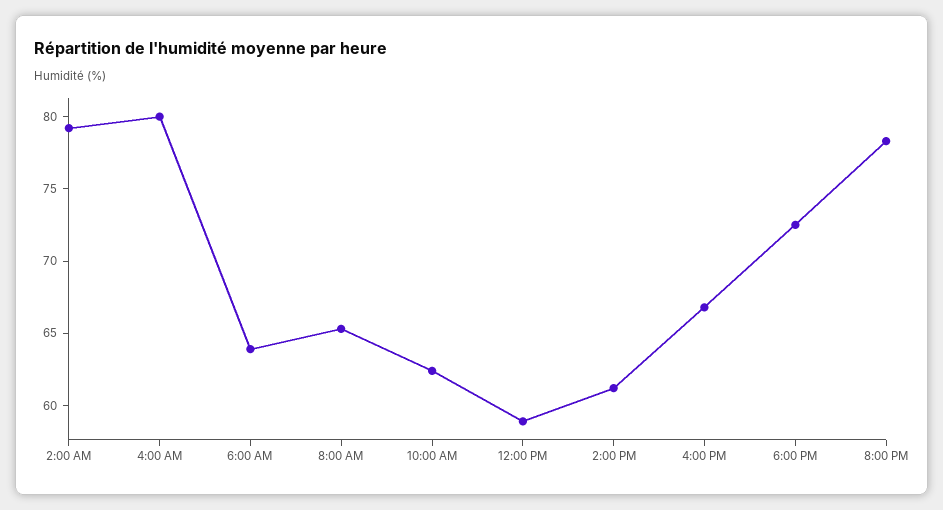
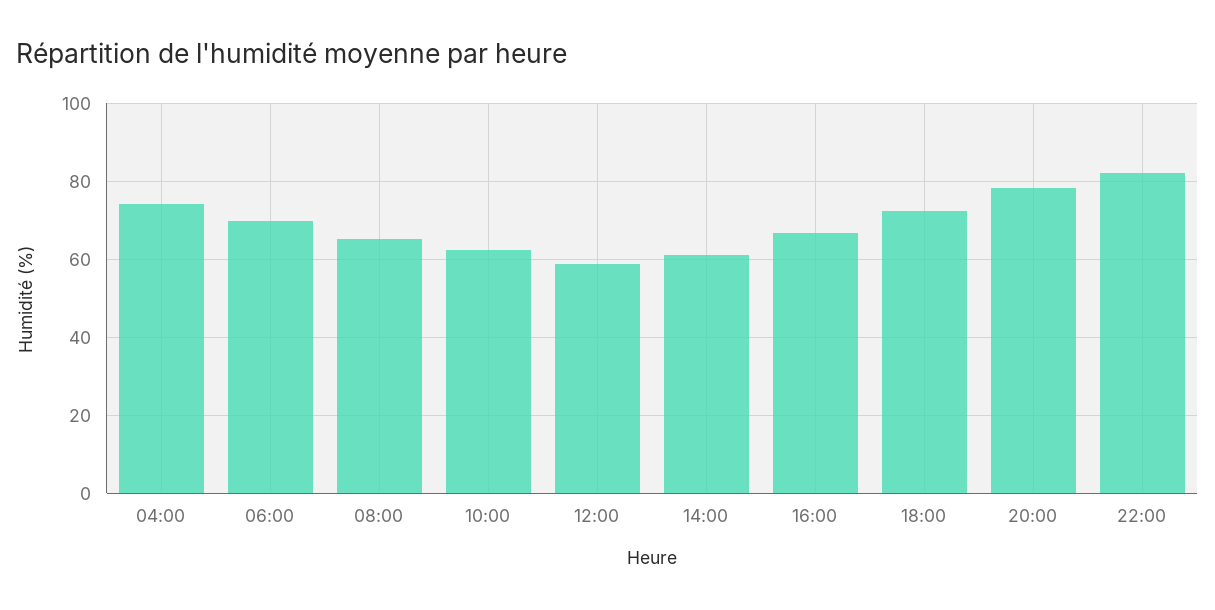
2:00 AM: 79 -> none
4:00 AM: 80 -> 74
6:00 AM: 64 -> 70
22:00: none -> 82

